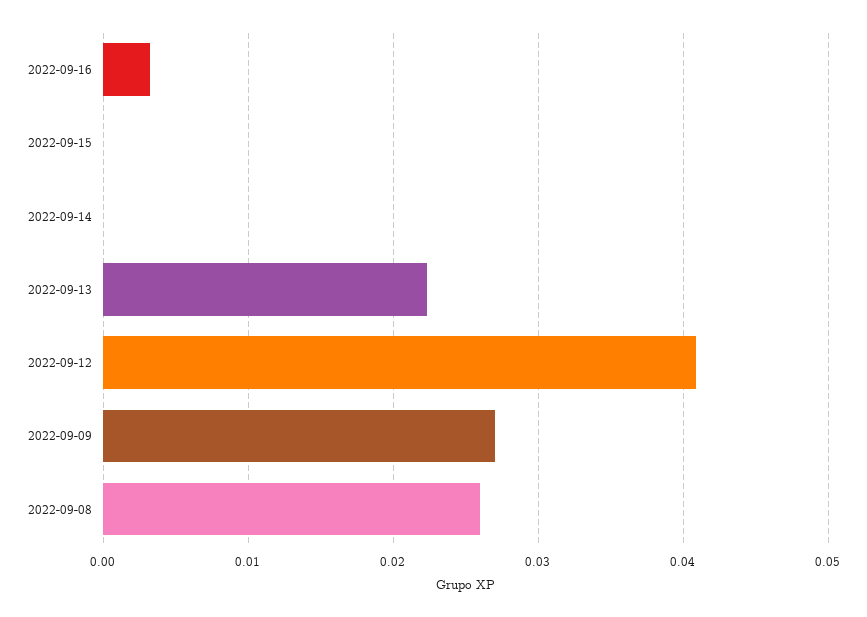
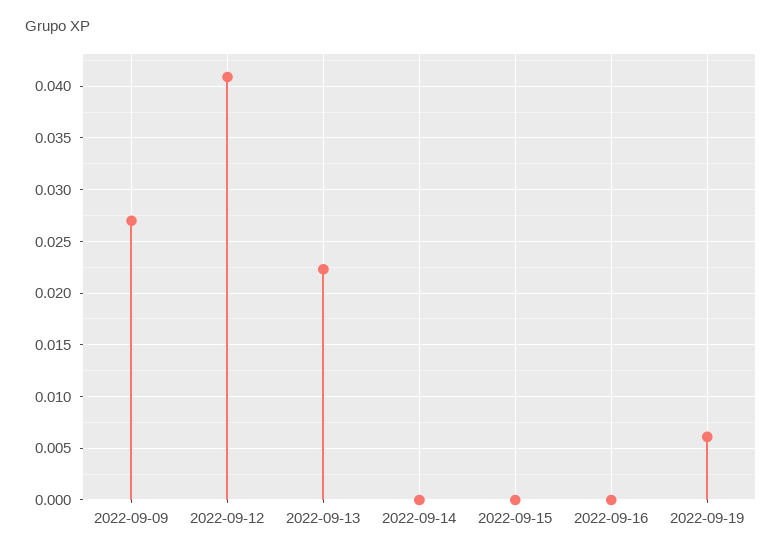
2022-09-16: 0.003 -> 0
2022-09-08: 0.026 -> none
2022-09-19: none -> 0.006

